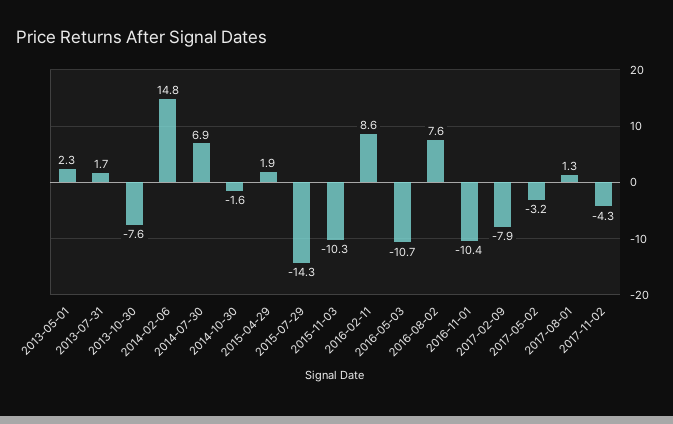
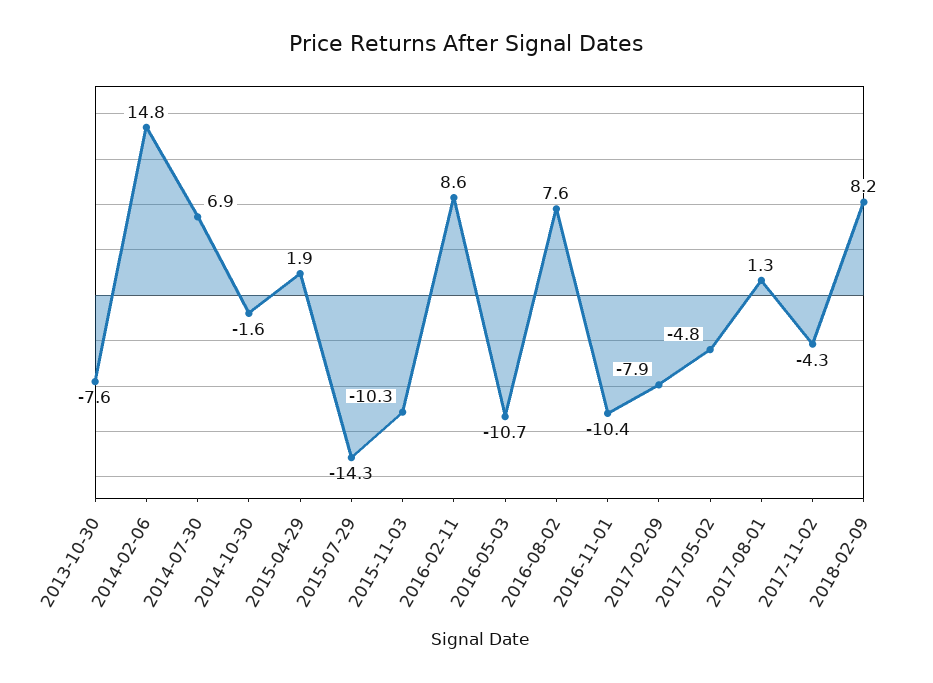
2013-05-01: 2.3 -> none
2013-07-31: 1.7 -> none
2017-05-02: -3.2 -> -4.8
2018-02-09: none -> 8.2

